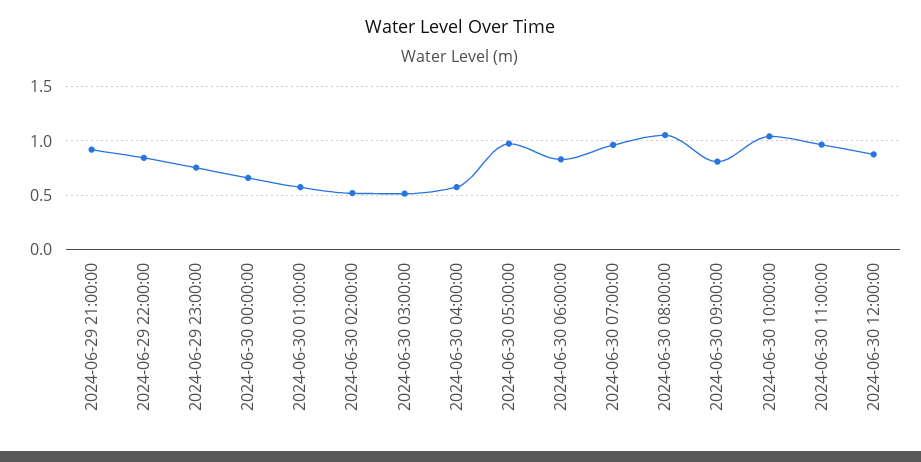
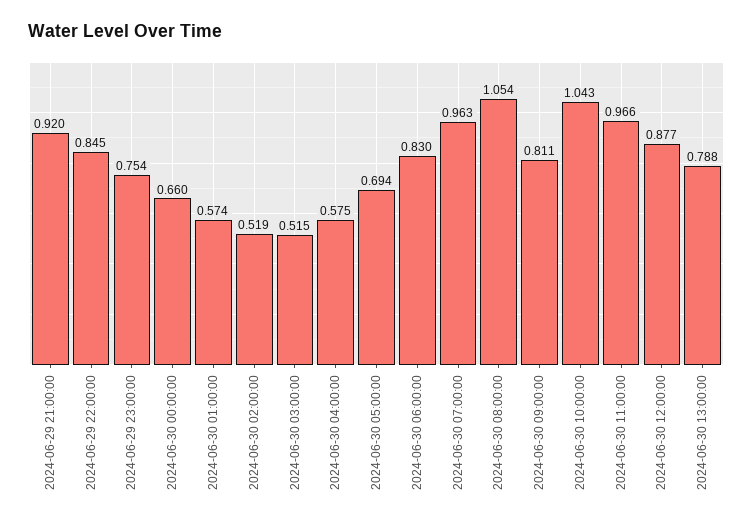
2024-06-30 05:00:00: 1 -> 0.694
2024-06-30 13:00:00: none -> 0.788

